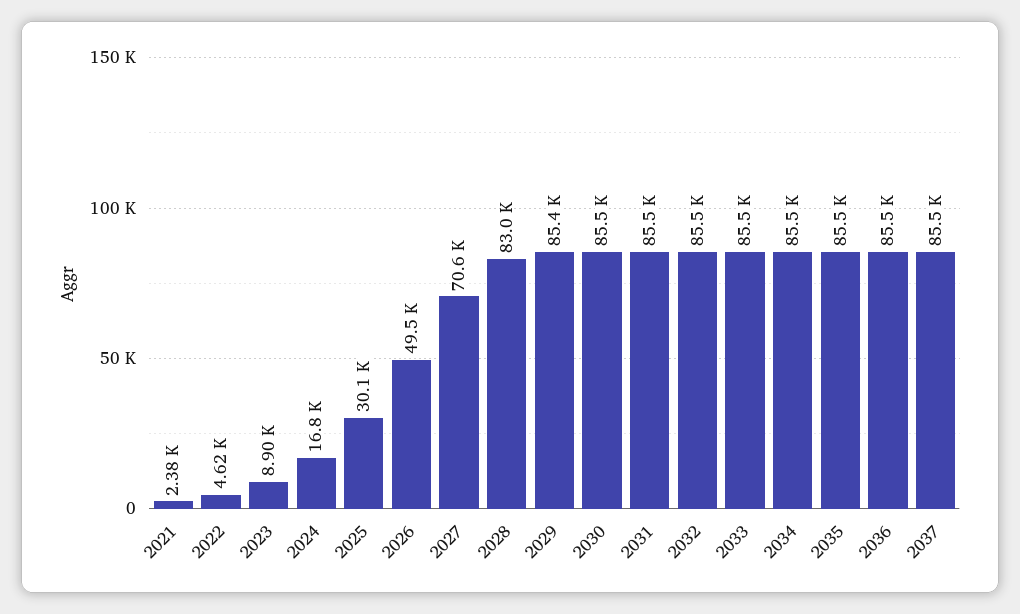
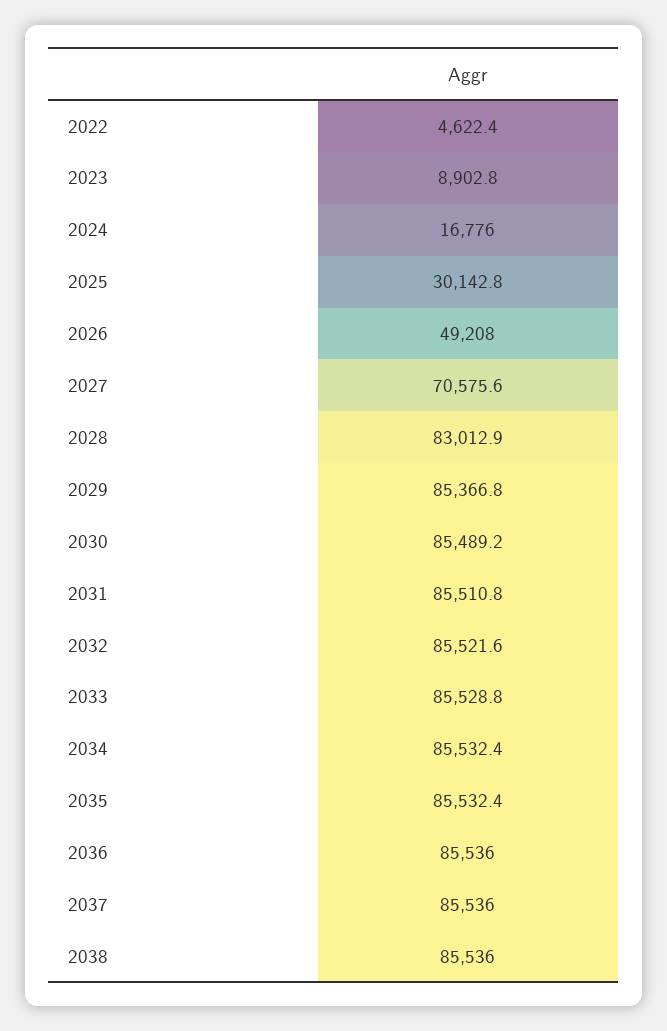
2021: 2380 -> none
2026: 49500 -> 49208
2038: none -> 85536

